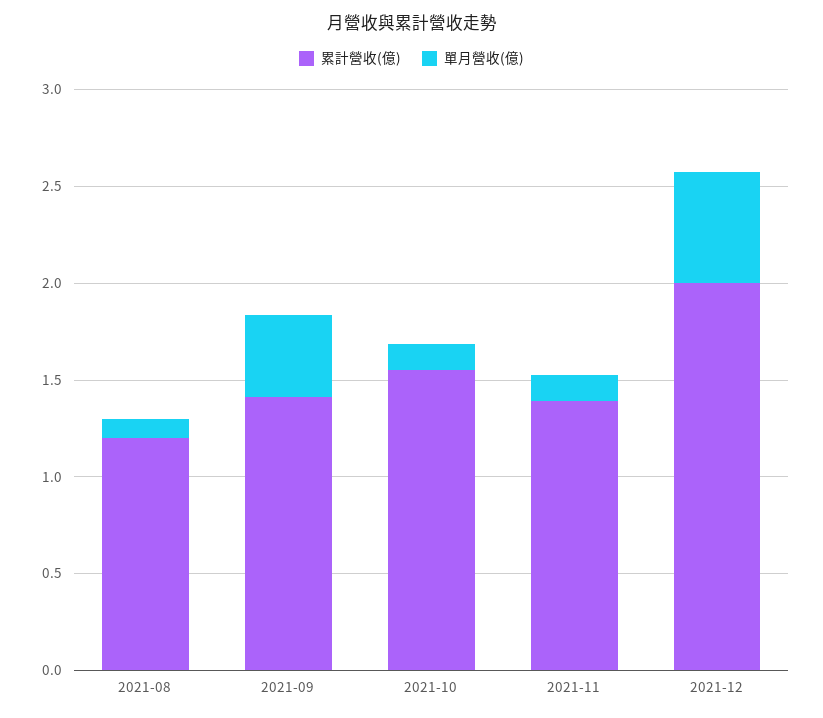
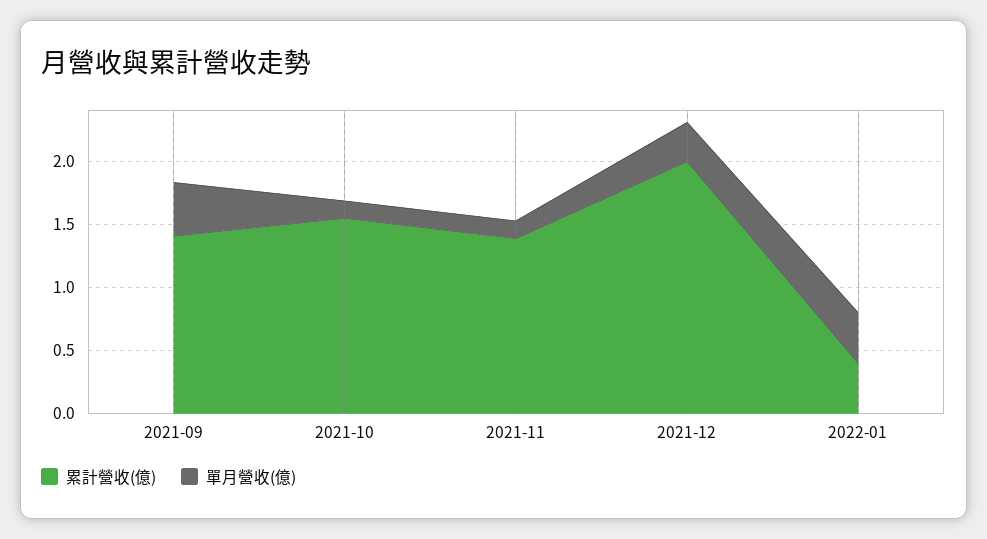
累計營收(億), 2021-08: 1.2 -> none
單月營收(億), 2021-08: 0.1 -> none
單月營收(億), 2021-12: 0.6 -> 0.3
累計營收(億), 2022-01: none -> 0.4
單月營收(億), 2022-01: none -> 0.4

